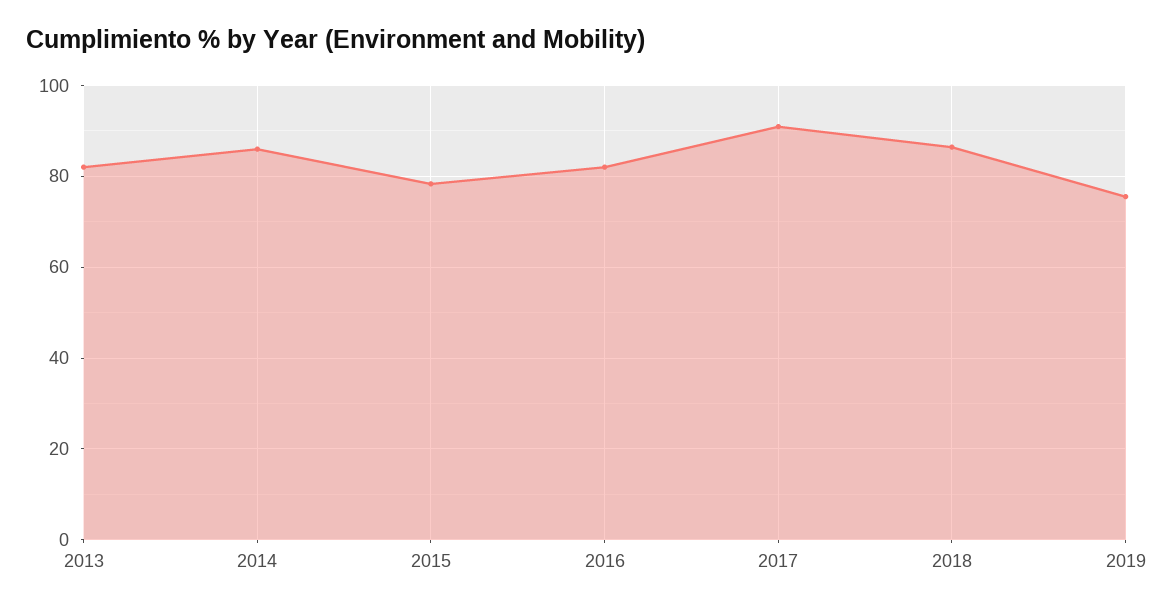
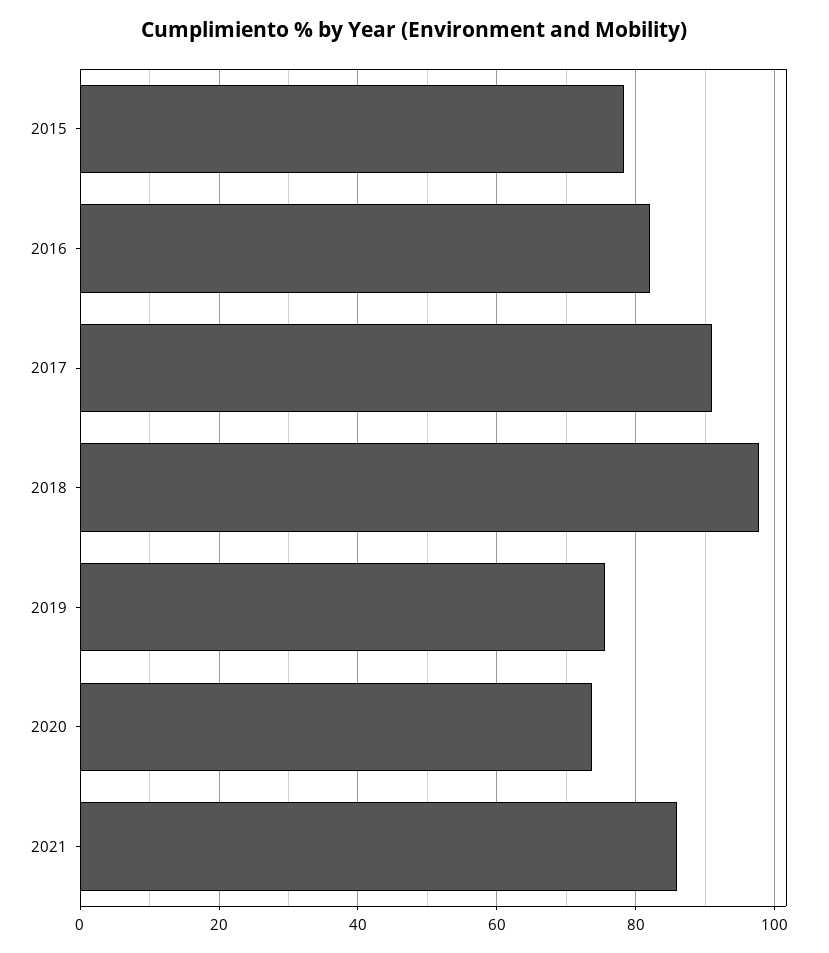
2013: 82 -> none
2014: 86 -> none
2018: 86 -> 98
2020: none -> 74
2021: none -> 86

